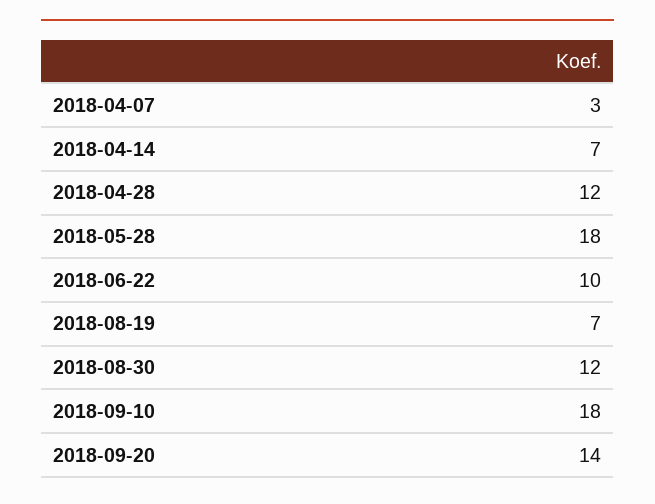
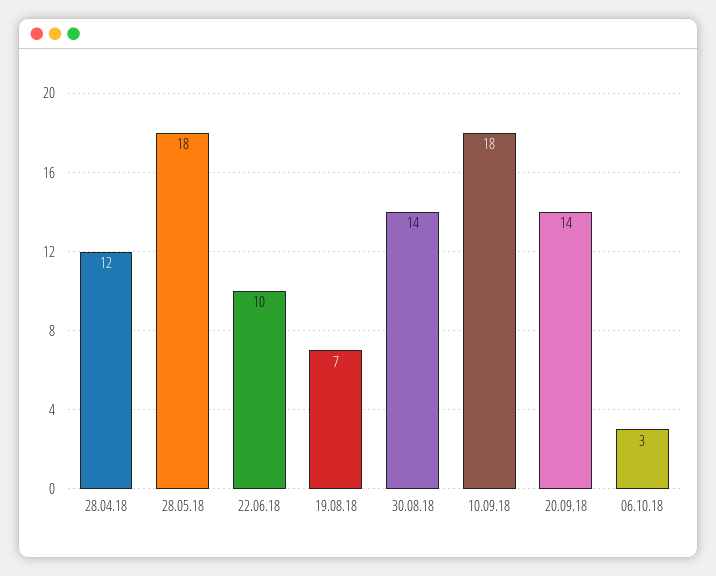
2018-04-07: 3 -> none
2018-04-14: 7 -> none
2018-08-30: 12 -> 14
06.10.18: none -> 3

